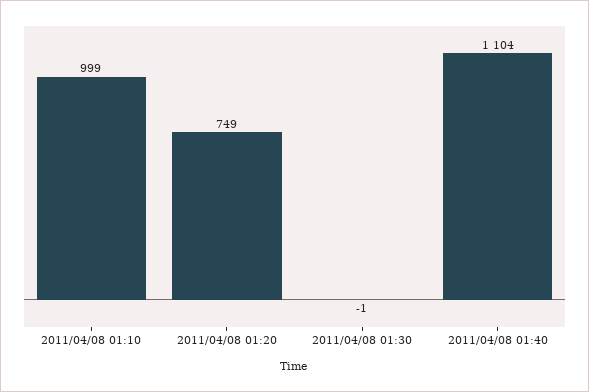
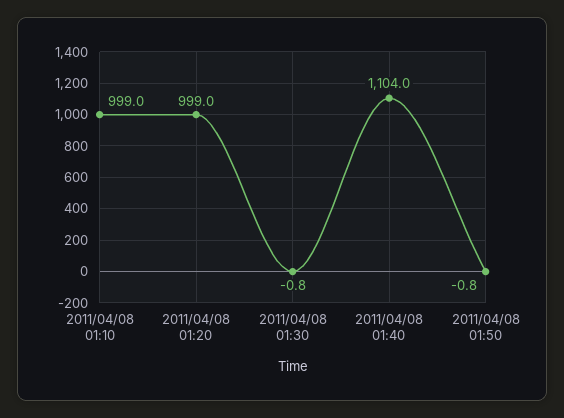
2011/04/08 01:20: 749 -> 999
2011/04/08 01:50: none -> -0.8

